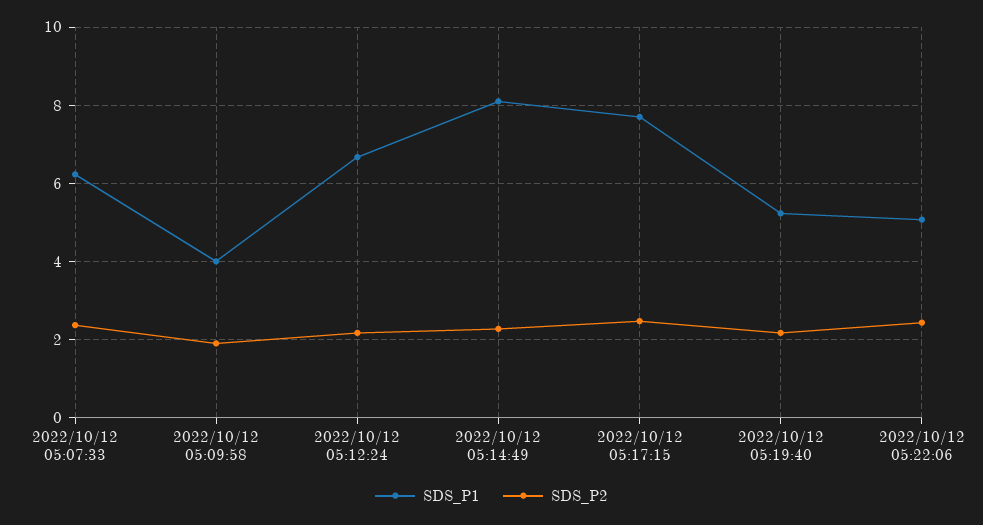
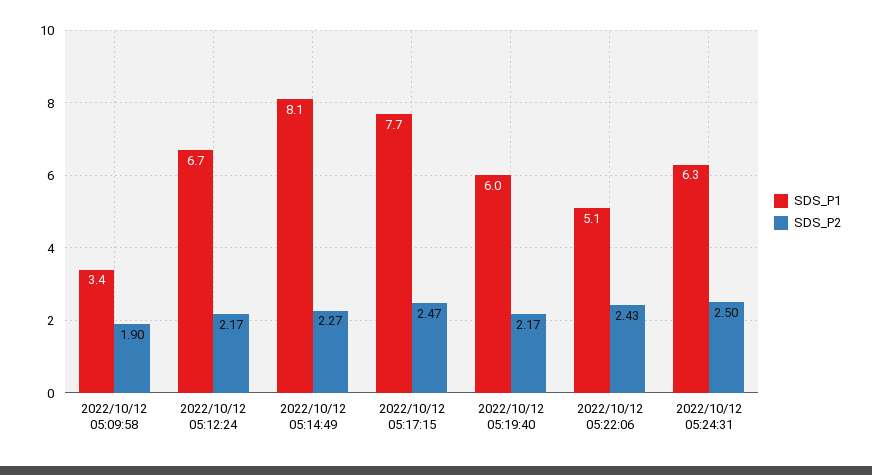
SDS_P1, 2022/10/12 05:07:33: 6.2 -> none
SDS_P2, 2022/10/12 05:07:33: 2.4 -> none
SDS_P1, 2022/10/12 05:09:58: 4 -> 3.4
SDS_P1, 2022/10/12 05:19:40: 5.2 -> 6
SDS_P1, 2022/10/12 05:24:31: none -> 6.3
SDS_P2, 2022/10/12 05:24:31: none -> 2.5

